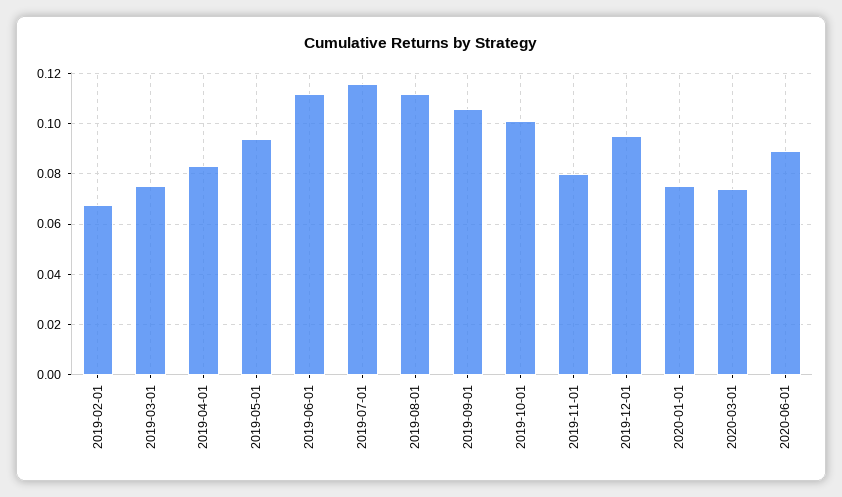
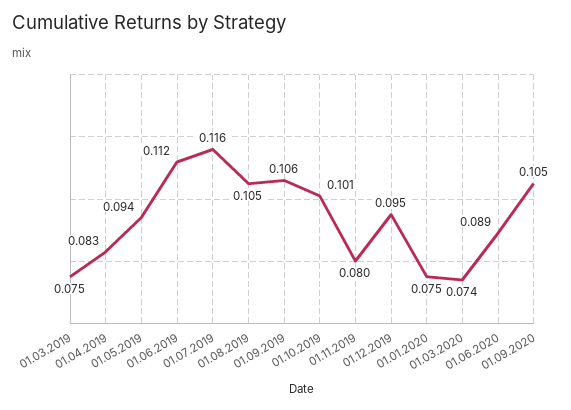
2019-02-01: 0.0675 -> none
2019-08-01: 0.1125 -> 0.105
01.09.2020: none -> 0.105

